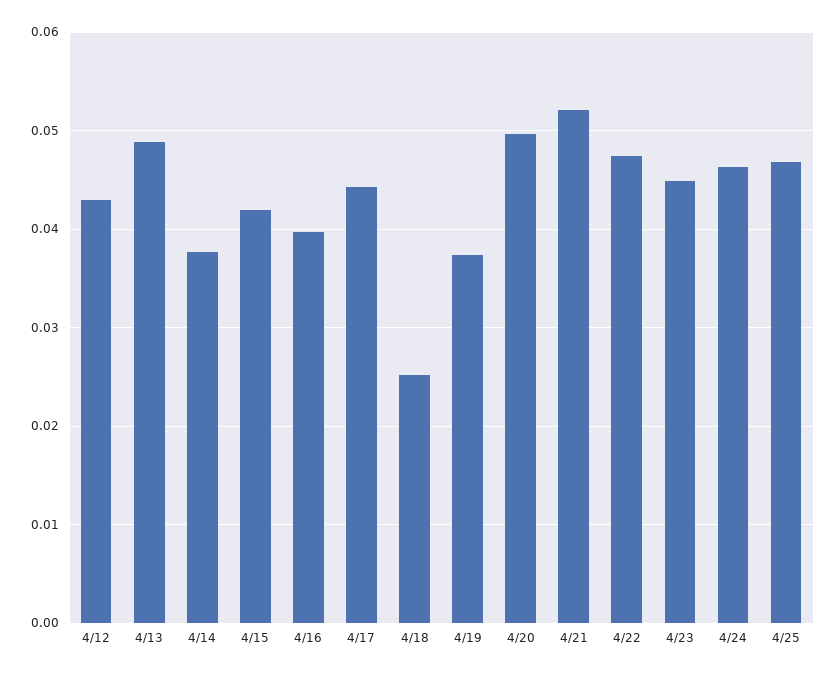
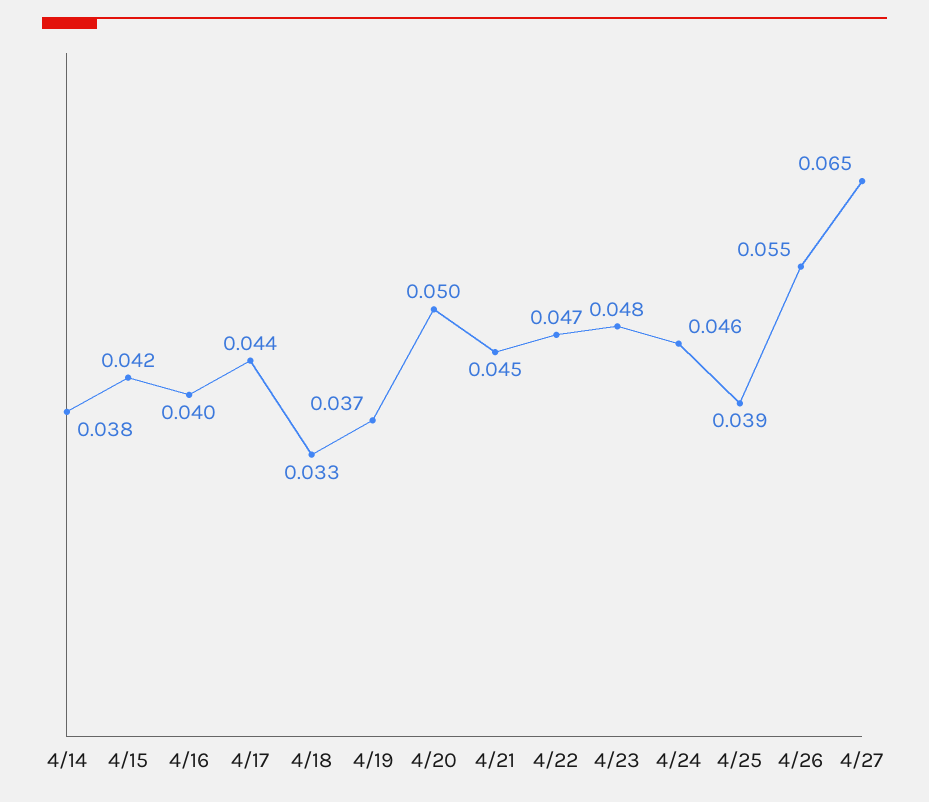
4/12: 0.043 -> none
4/13: 0.049 -> none
4/18: 0.025 -> 0.033
4/21: 0.052 -> 0.045
4/23: 0.045 -> 0.048
4/25: 0.047 -> 0.039
4/26: none -> 0.055
4/27: none -> 0.065

